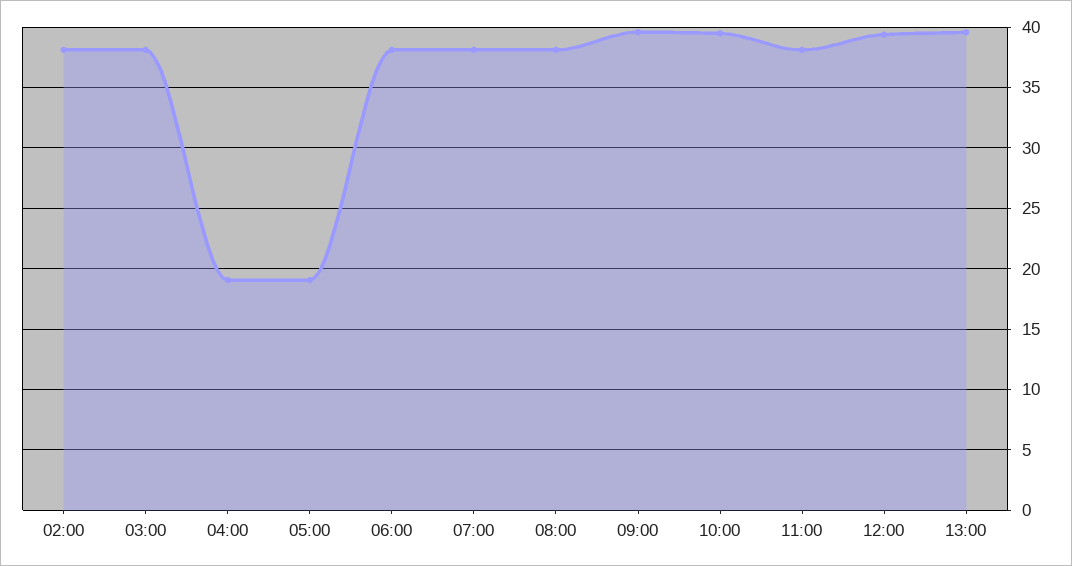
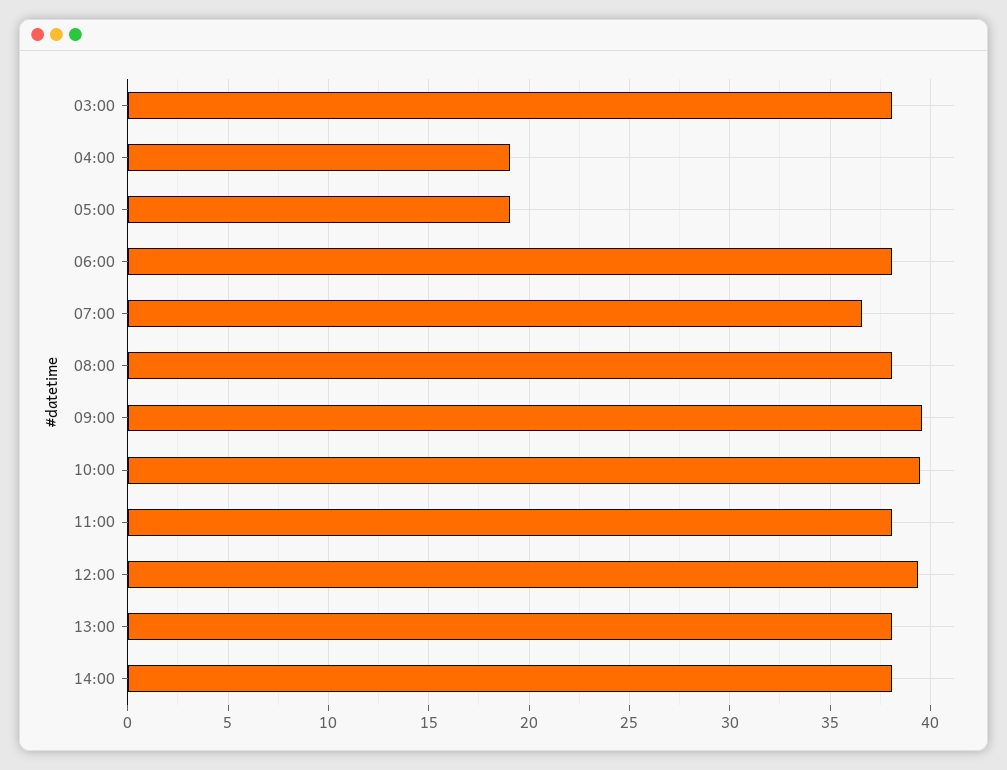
02:00: 38 -> none
07:00: 38 -> 36.5
13:00: 39.5 -> 38
14:00: none -> 38

